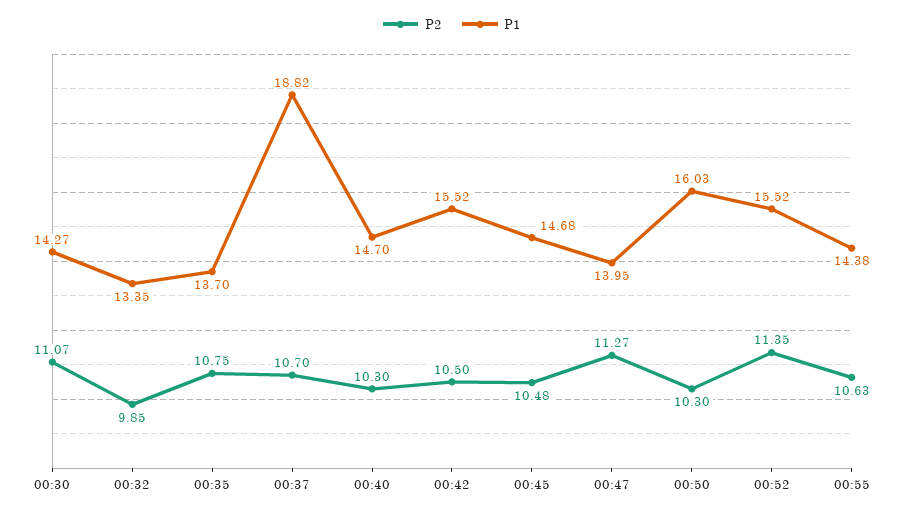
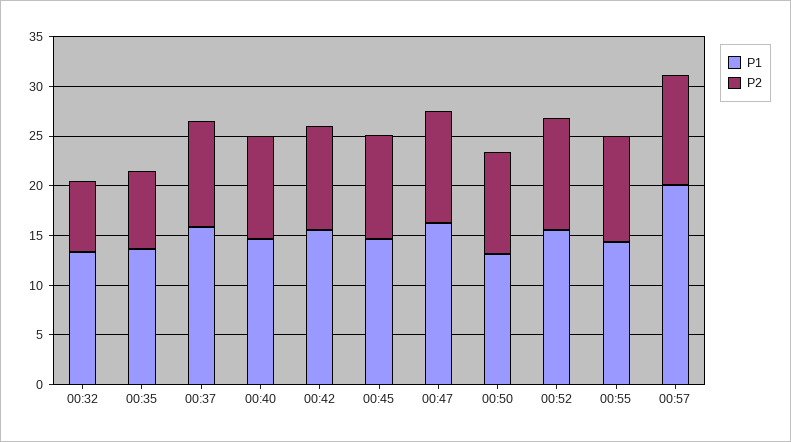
P2, 00:30: 11.07 -> none
P1, 00:30: 14.27 -> none
P2, 00:32: 9.85 -> 7
P2, 00:35: 10.75 -> 8
P1, 00:37: 18.82 -> 16
P1, 00:47: 13.95 -> 16
P1, 00:50: 16.03 -> 13
P1, 00:57: none -> 20
P2, 00:57: none -> 11

